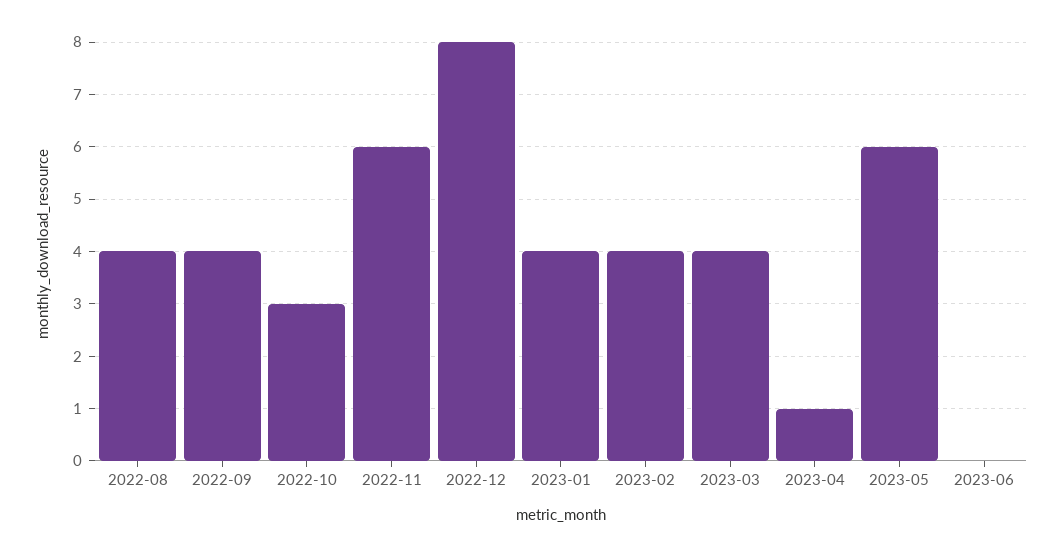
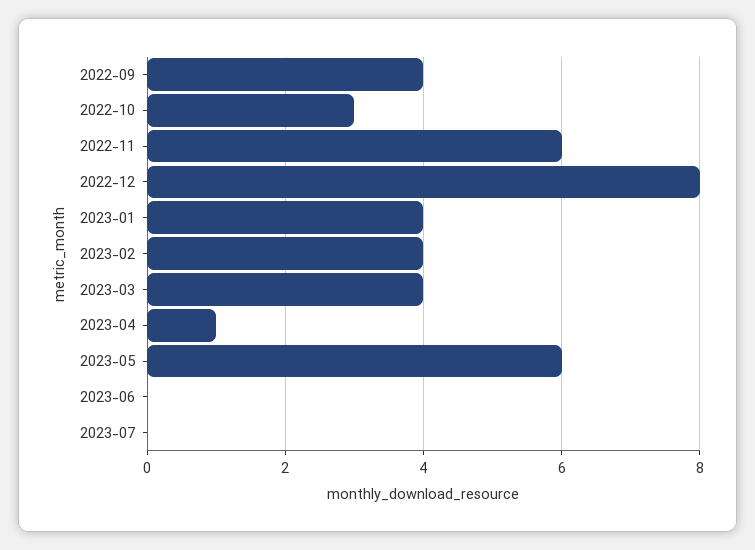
2022-08: 4 -> none
2023-07: none -> 0

